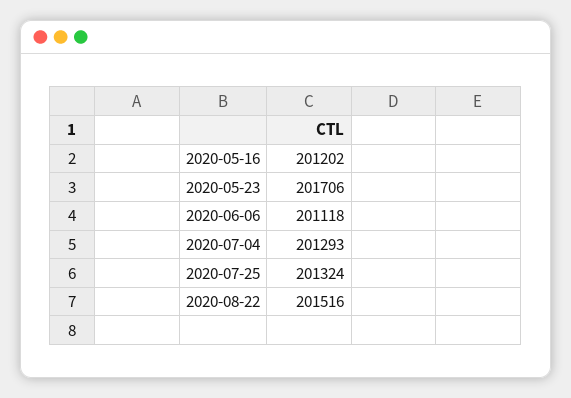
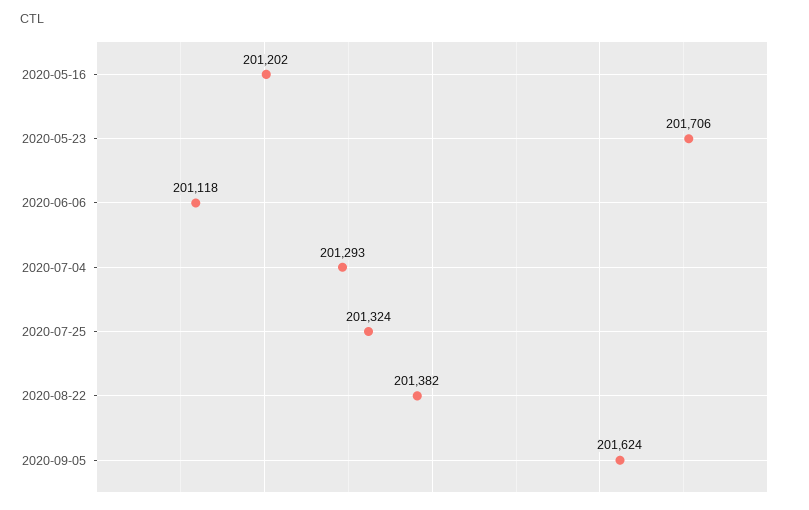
2020-08-22: 201516 -> 201382
2020-09-05: none -> 201624

